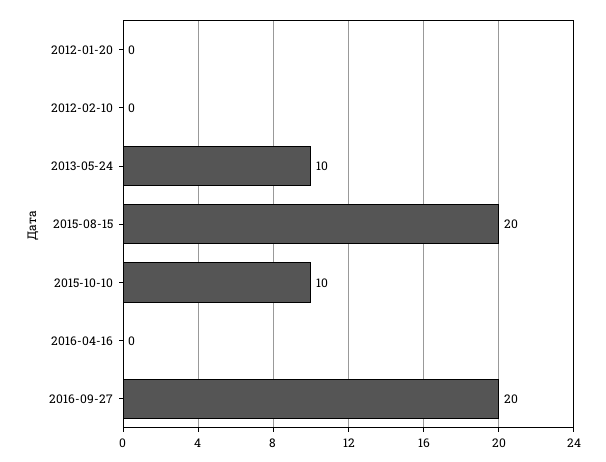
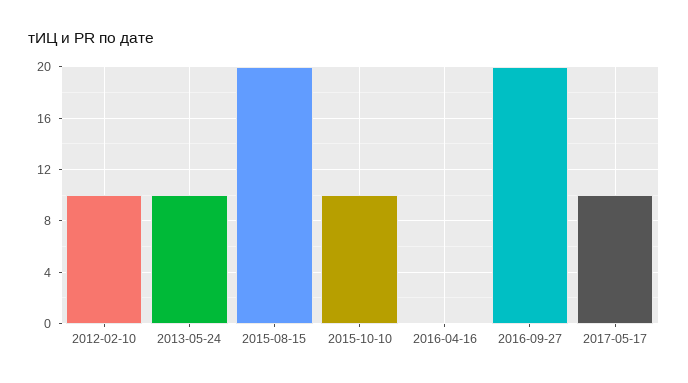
2012-01-20: 0 -> none
2012-02-10: 0 -> 10
2017-05-17: none -> 10

